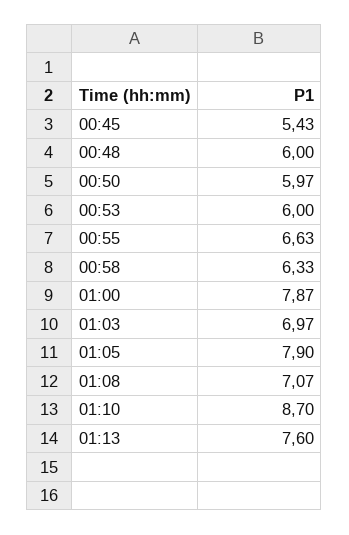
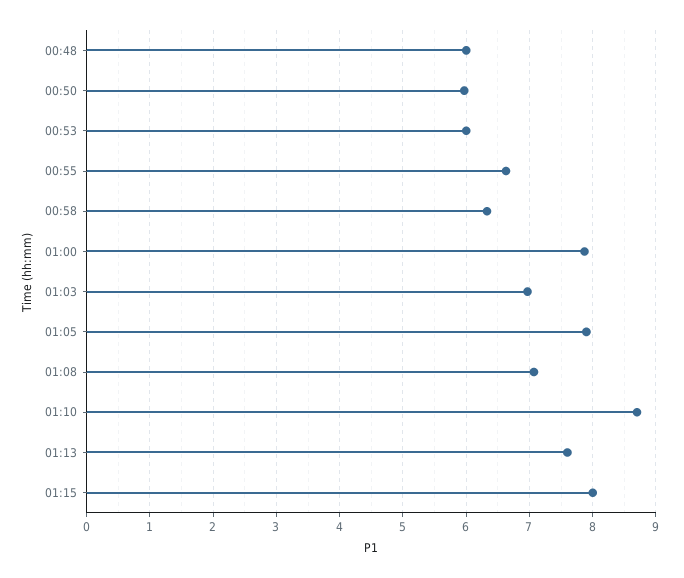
00:45: 5.43 -> none
01:15: none -> 8

